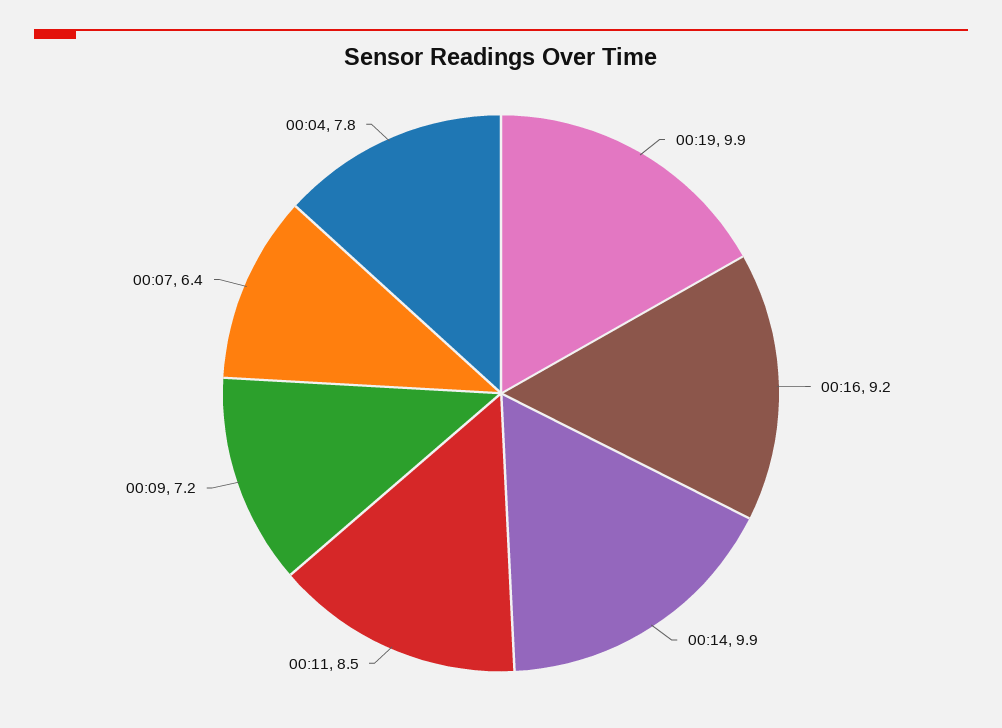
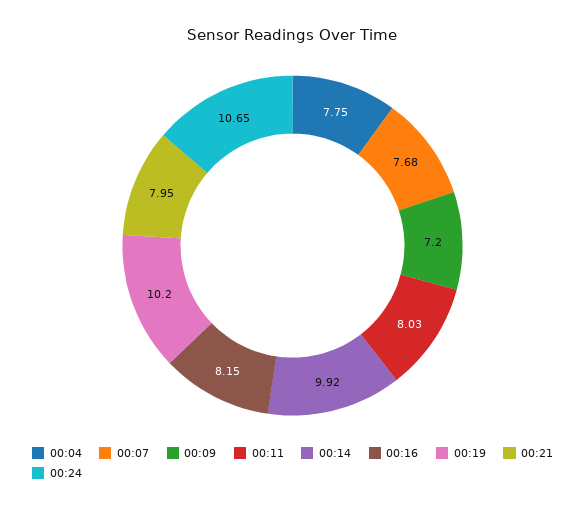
00:19: 9.9 -> 10.2
00:16: 9.2 -> 8.15
00:11: 8.5 -> 8.03
00:07: 6.4 -> 7.68
00:21: none -> 7.95
00:24: none -> 10.65

